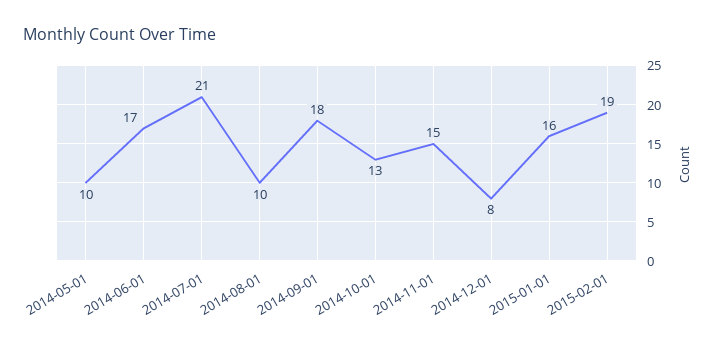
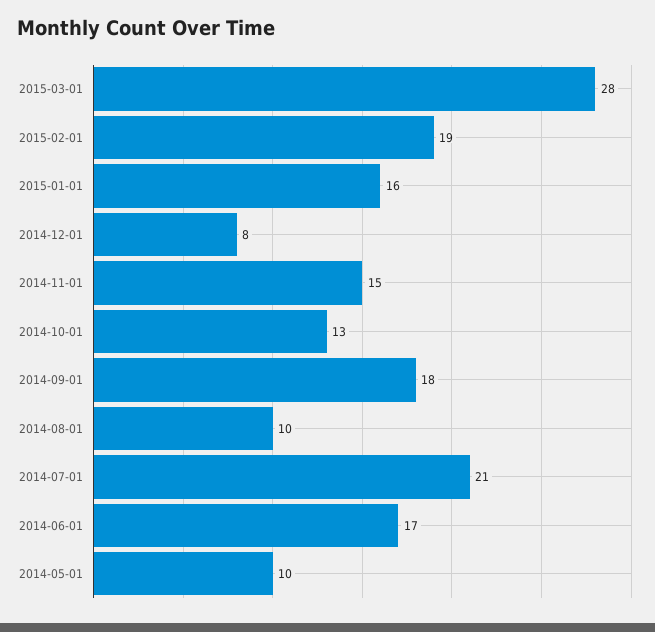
2015-03-01: none -> 28

